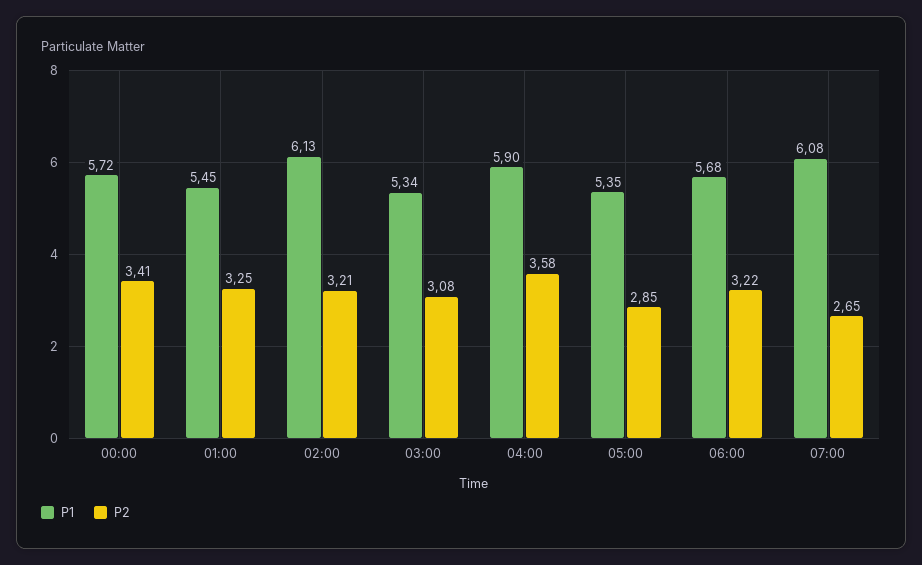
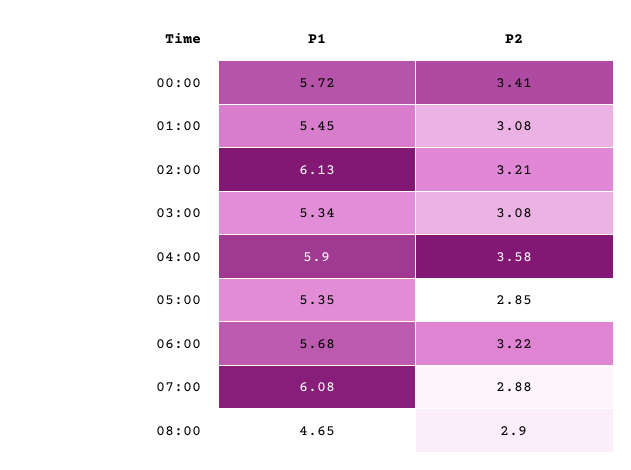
P2, 01:00: 3.25 -> 3.08
P2, 07:00: 2.65 -> 2.88
P1, 08:00: none -> 4.65
P2, 08:00: none -> 2.9

